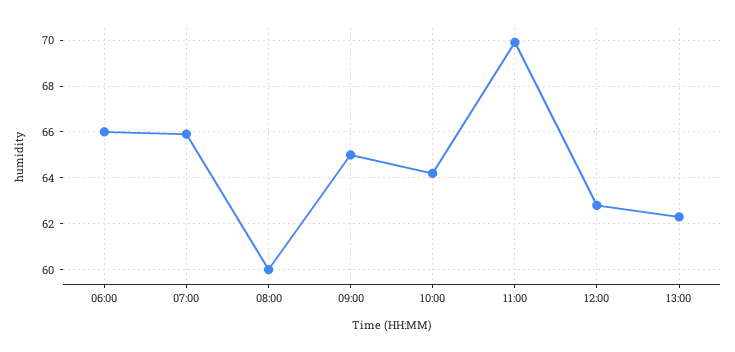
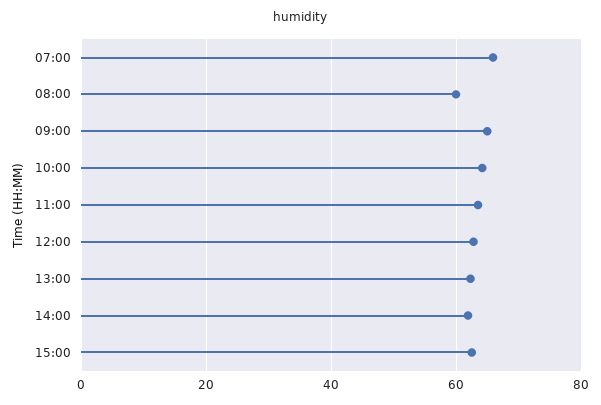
06:00: 66 -> none
11:00: 70 -> 64
14:00: none -> 62
15:00: none -> 62

